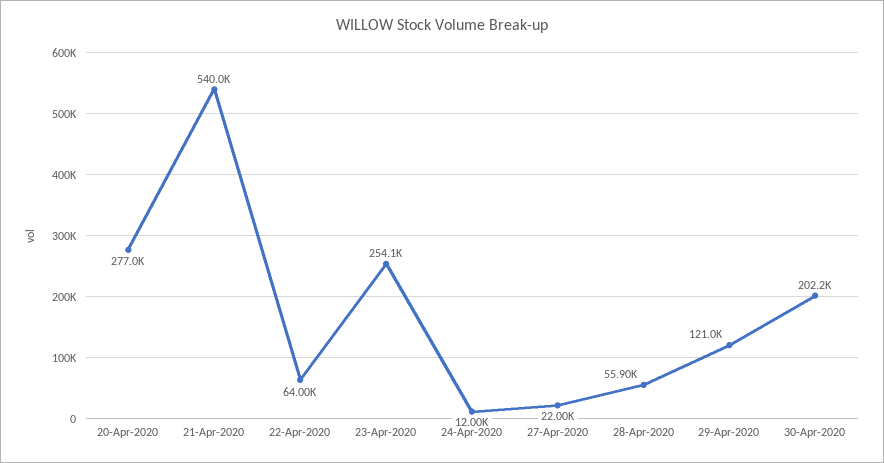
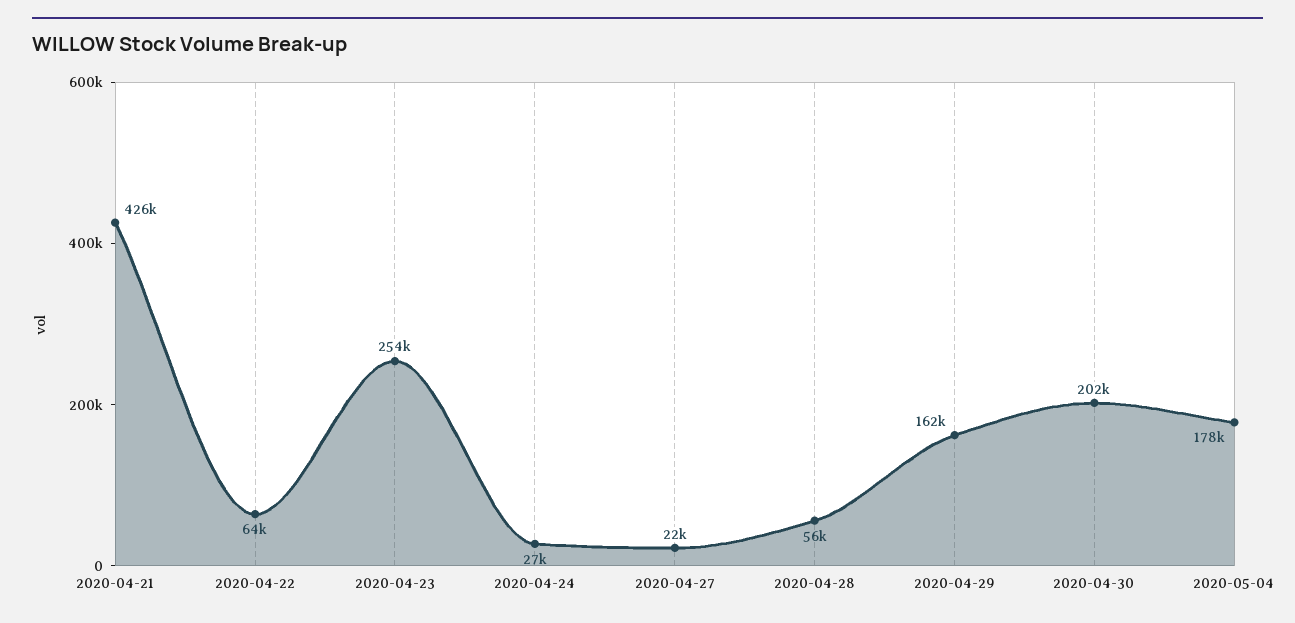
20-Apr-2020: 277000 -> none
21-Apr-2020: 540000 -> 426000
24-Apr-2020: 12000 -> 27000
29-Apr-2020: 121000 -> 162000
2020-05-04: none -> 178000

